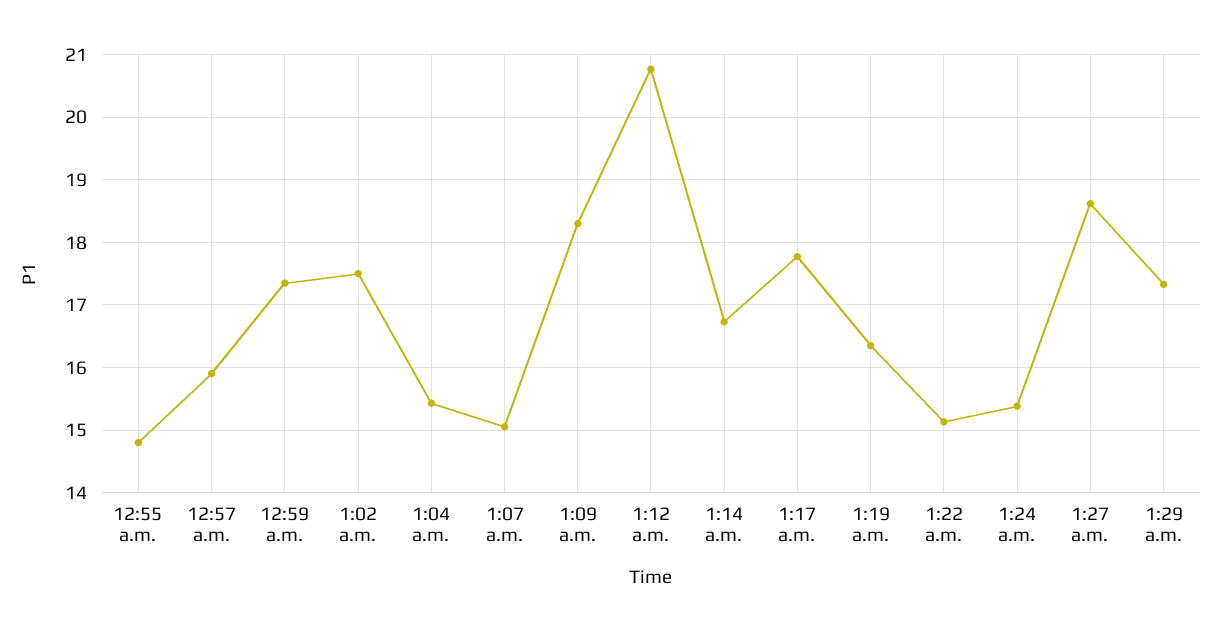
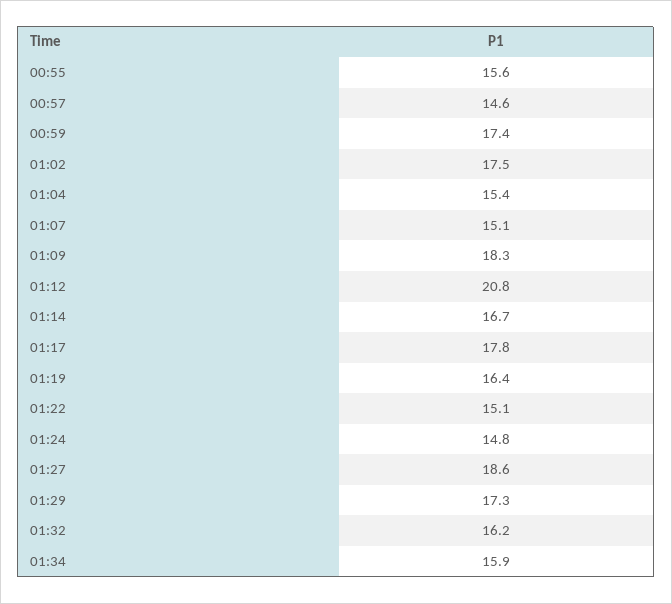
12:55 a.m.: 14.8 -> 15.6
12:57 a.m.: 15.9 -> 14.6
1:24 a.m.: 15.4 -> 14.8
01:32: none -> 16.2
01:34: none -> 15.9

